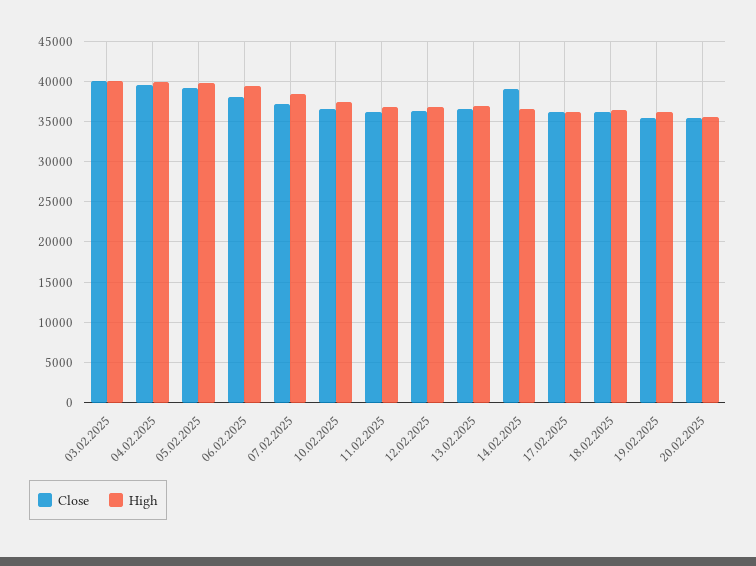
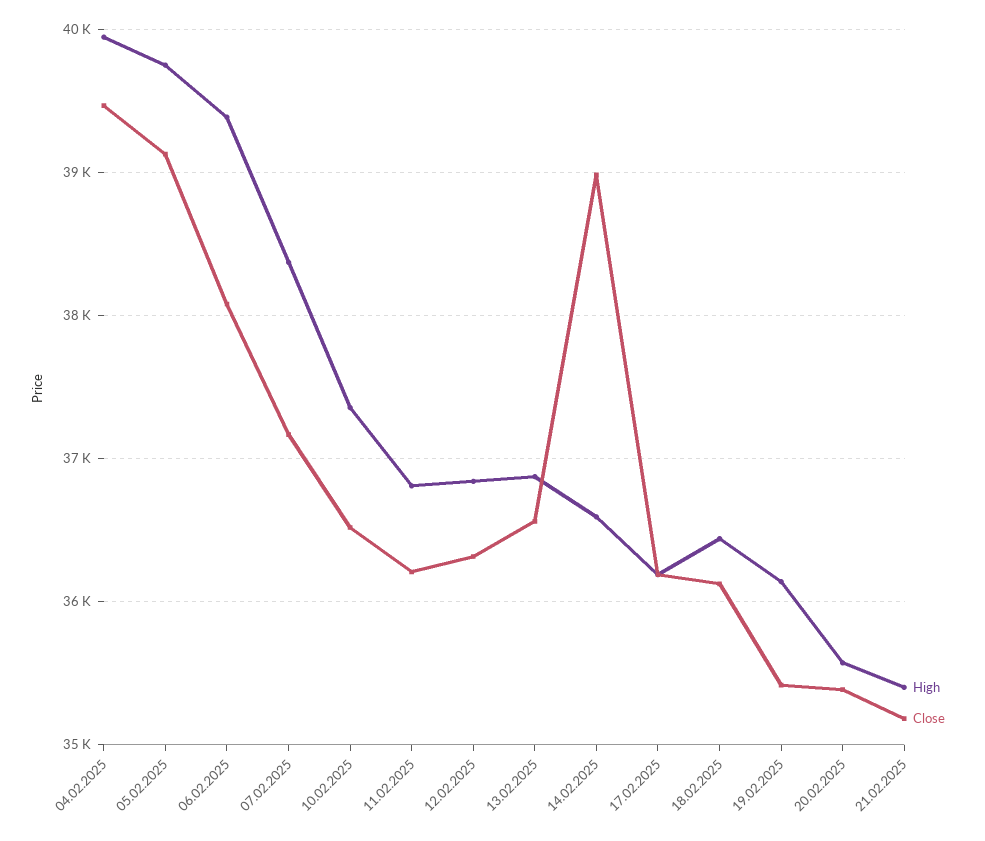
Close, 03.02.2025: 40000 -> none
High, 03.02.2025: 40000 -> none
High, 21.02.2025: none -> 35400
Close, 21.02.2025: none -> 35200

